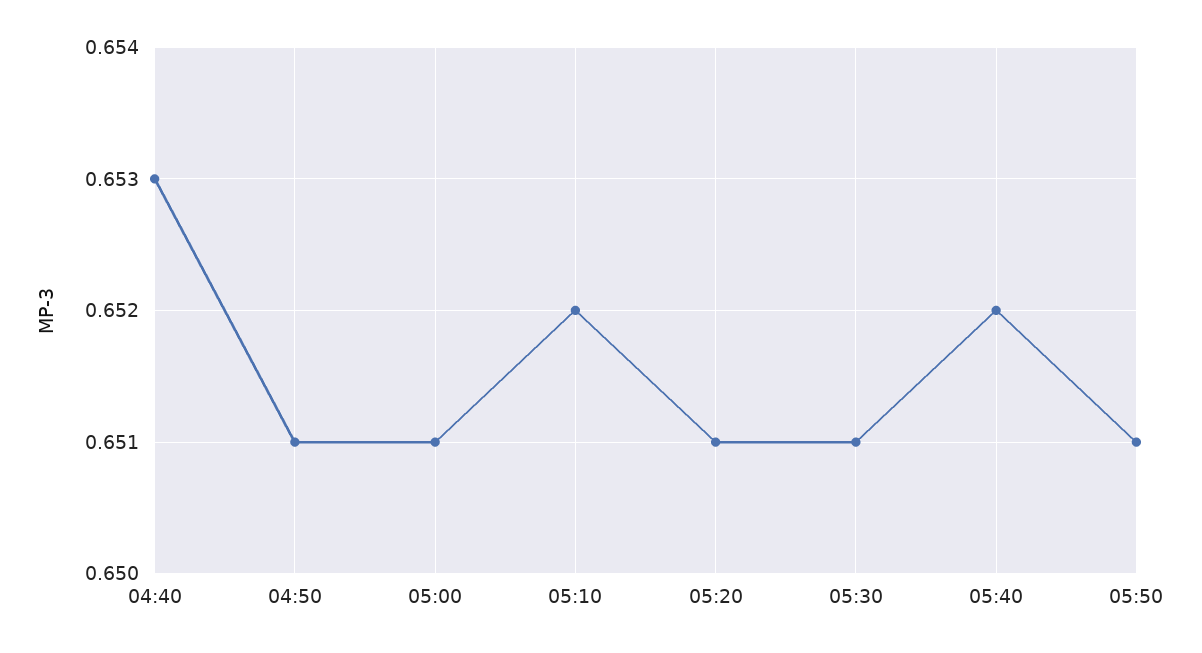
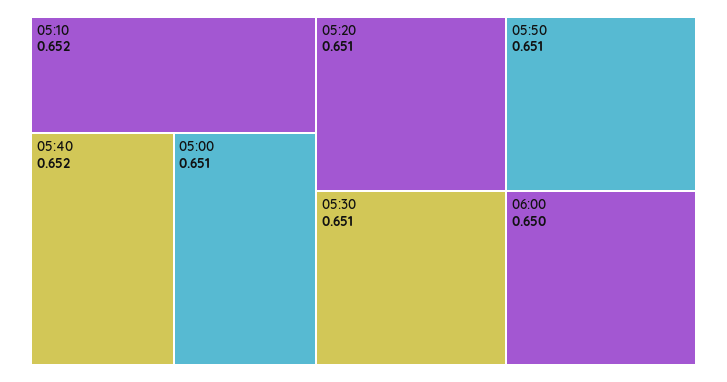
04:40: 0.653 -> none
04:50: 0.651 -> none
06:00: none -> 0.65

